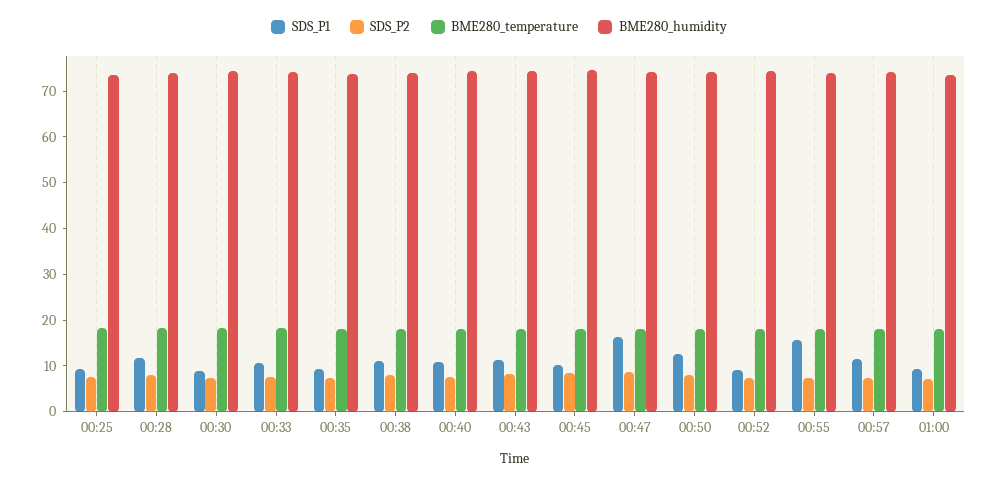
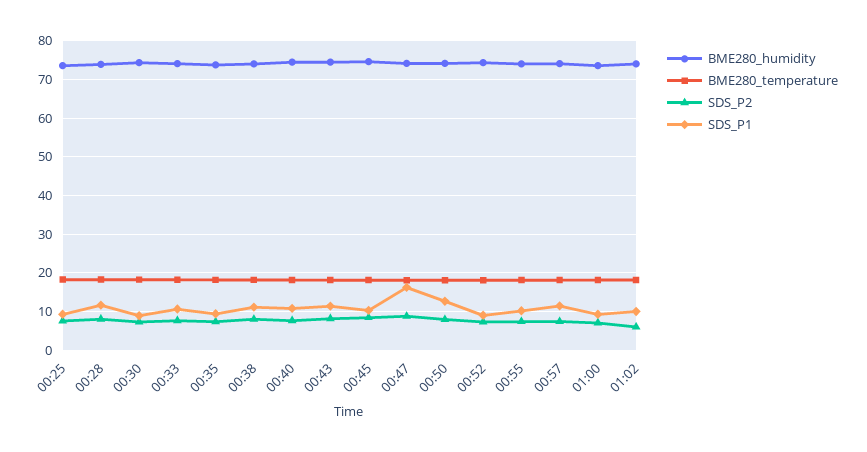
SDS_P1, 00:55: 16 -> 10
BME280_humidity, 01:02: none -> 74
BME280_temperature, 01:02: none -> 18
SDS_P2, 01:02: none -> 6
SDS_P1, 01:02: none -> 10

